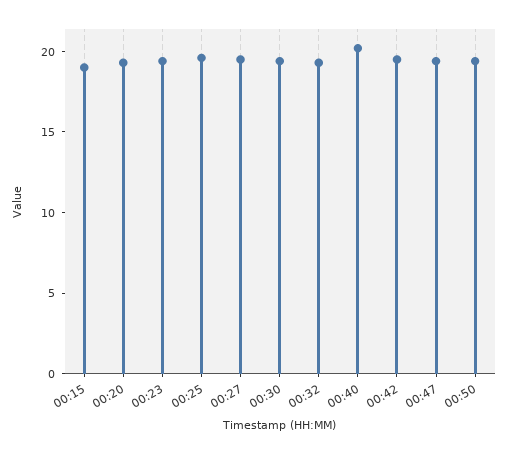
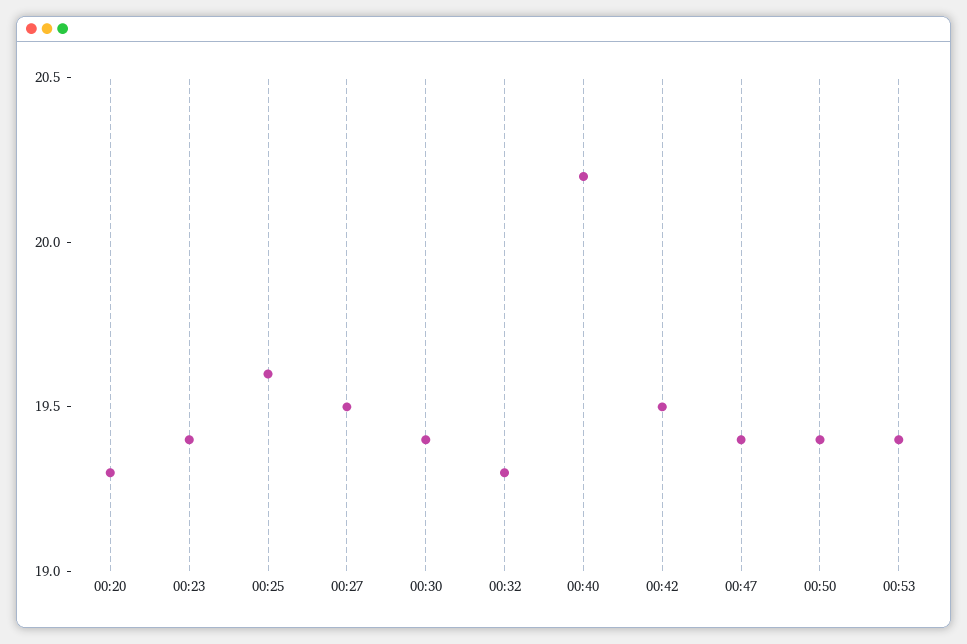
00:15: 19 -> none
00:53: none -> 19.4

